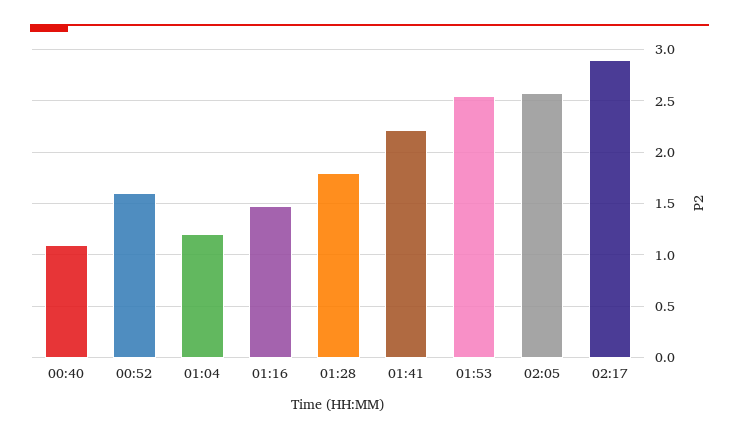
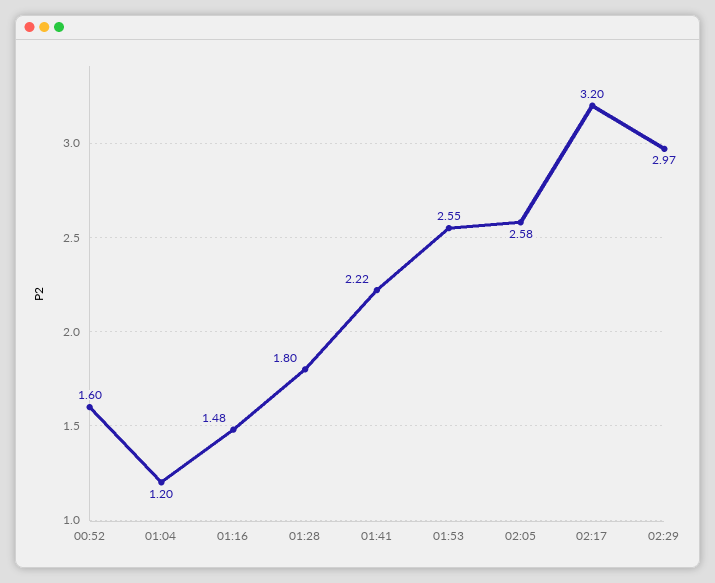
00:40: 1.1 -> none
02:17: 2.9 -> 3.2
02:29: none -> 2.97

